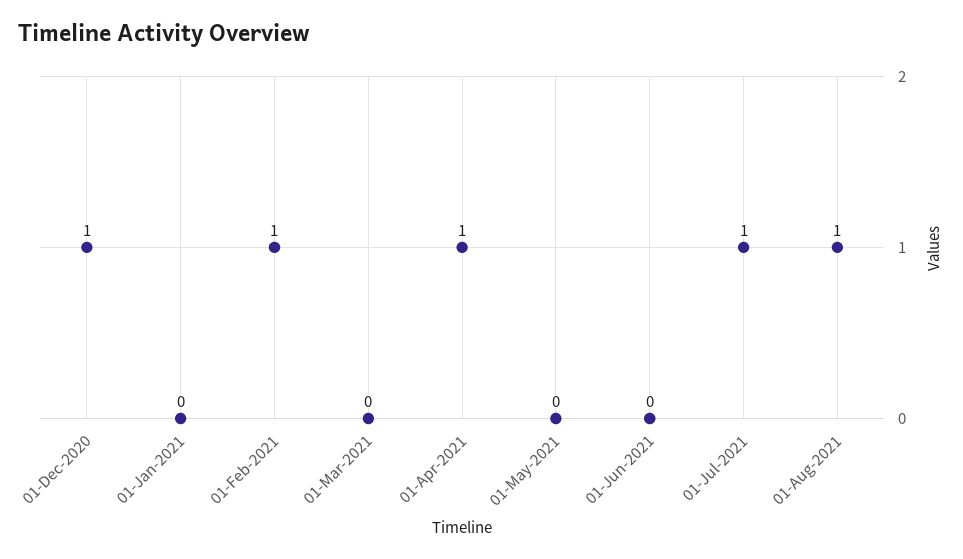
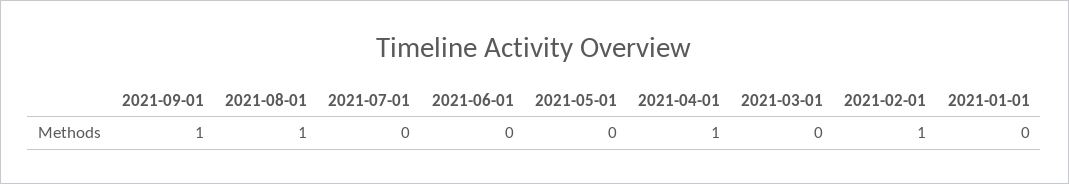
01-Dec-2020: 1 -> none
01-Jul-2021: 1 -> 0
2021-09-01: none -> 1

